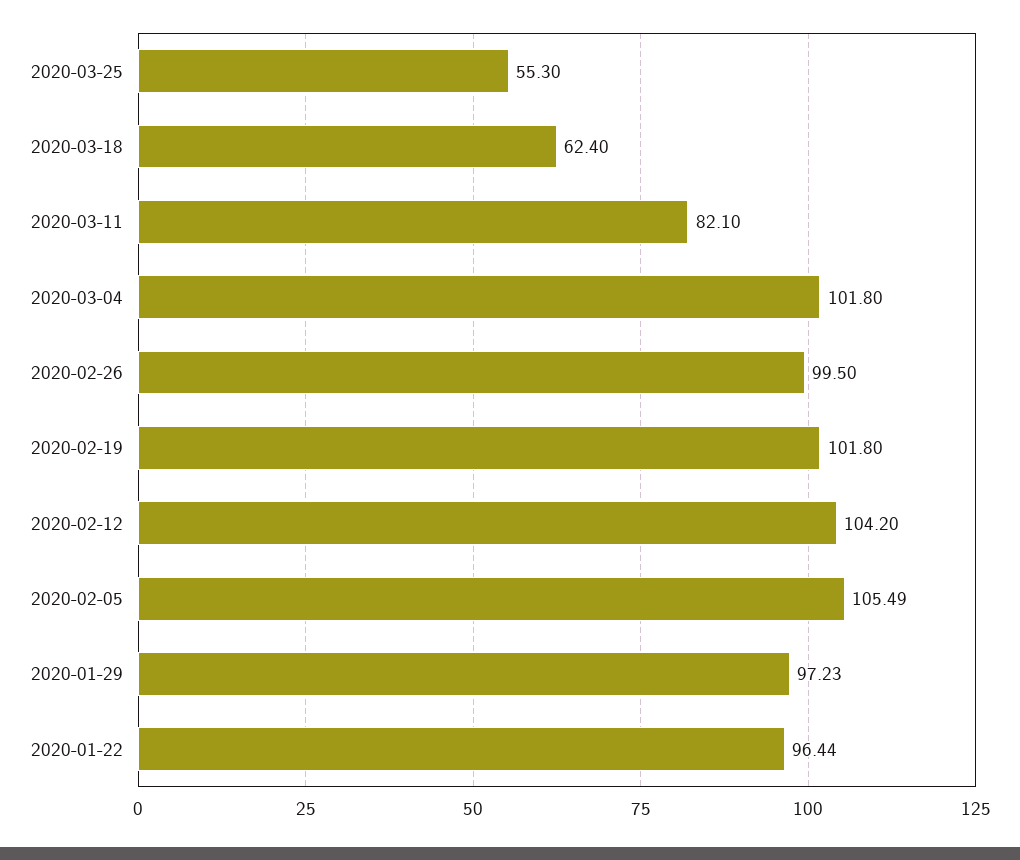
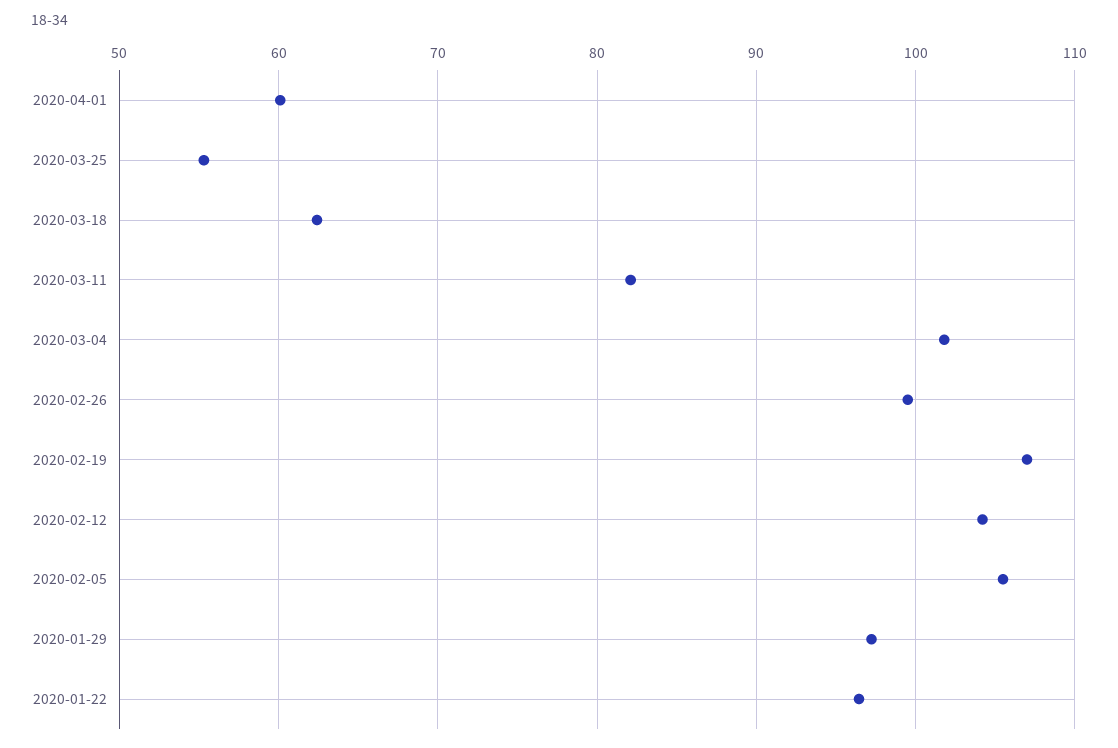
2020-02-19: 101.8 -> 107
2020-04-01: none -> 60

